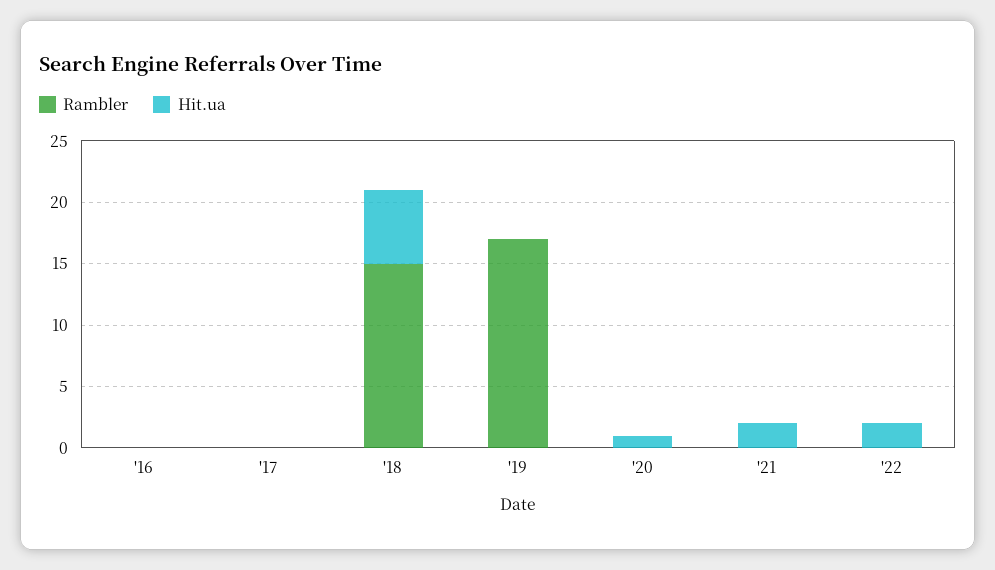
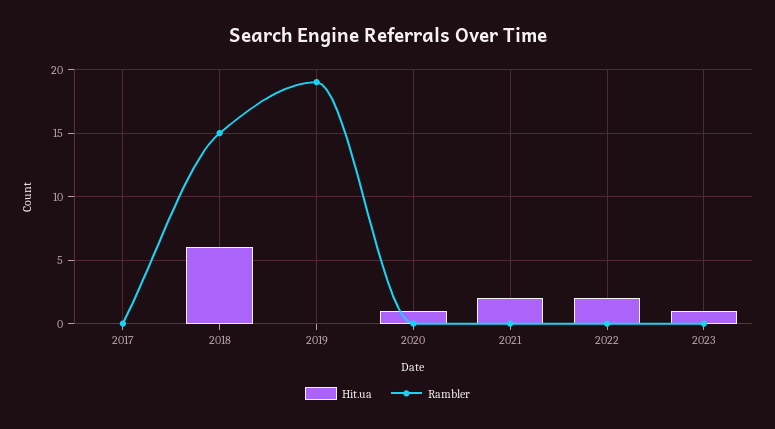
Rambler, '16: 0 -> none
Hit.ua, '16: 0 -> none
Rambler, '19: 17 -> 19
Hit.ua, 2023: none -> 1
Rambler, 2023: none -> 0

